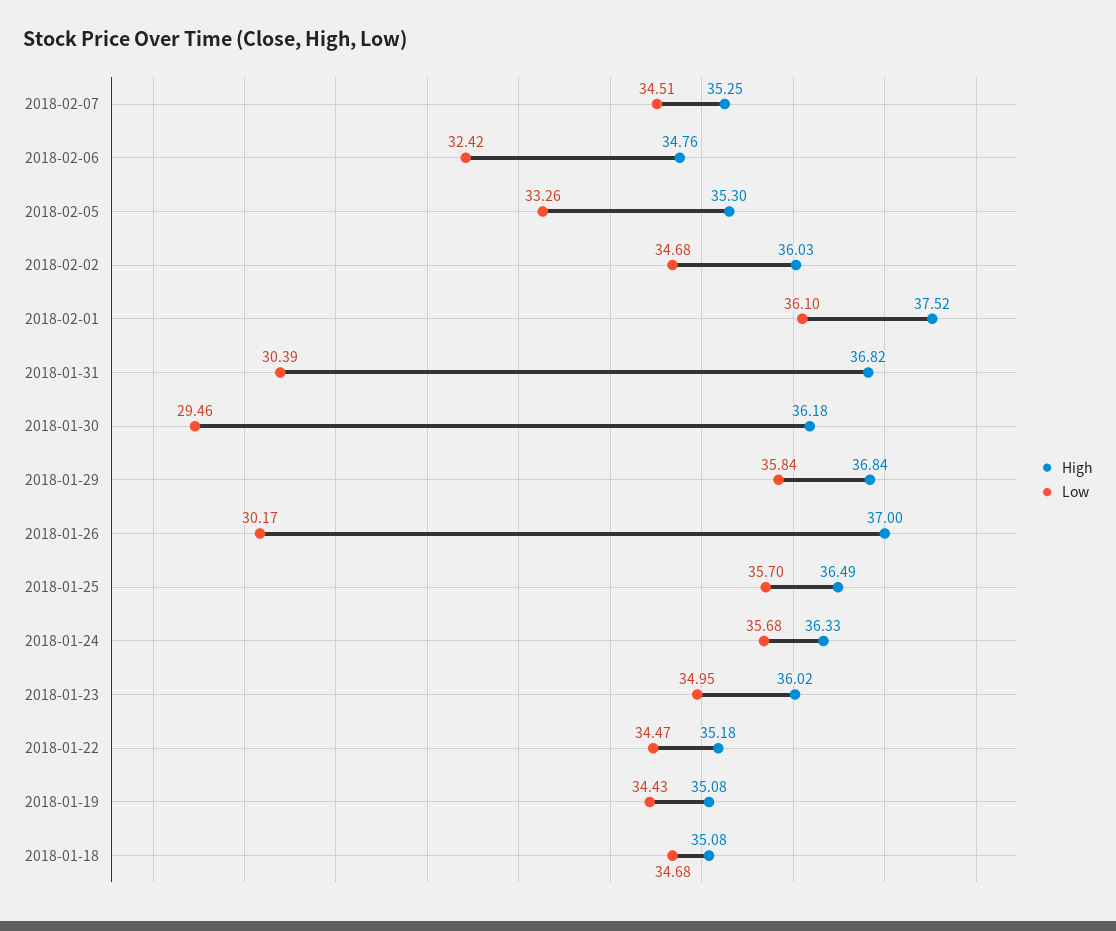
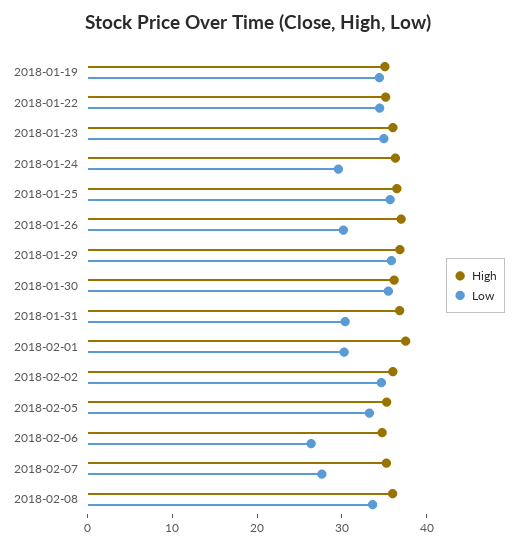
Low, 2018-02-07: 34.51 -> 28
Low, 2018-02-06: 32.42 -> 26
Low, 2018-02-01: 36.1 -> 30
Low, 2018-01-30: 29.46 -> 36
Low, 2018-01-24: 35.68 -> 30
High, 2018-01-18: 35.08 -> none
Low, 2018-01-18: 34.68 -> none
High, 2018-02-08: none -> 36
Low, 2018-02-08: none -> 34

